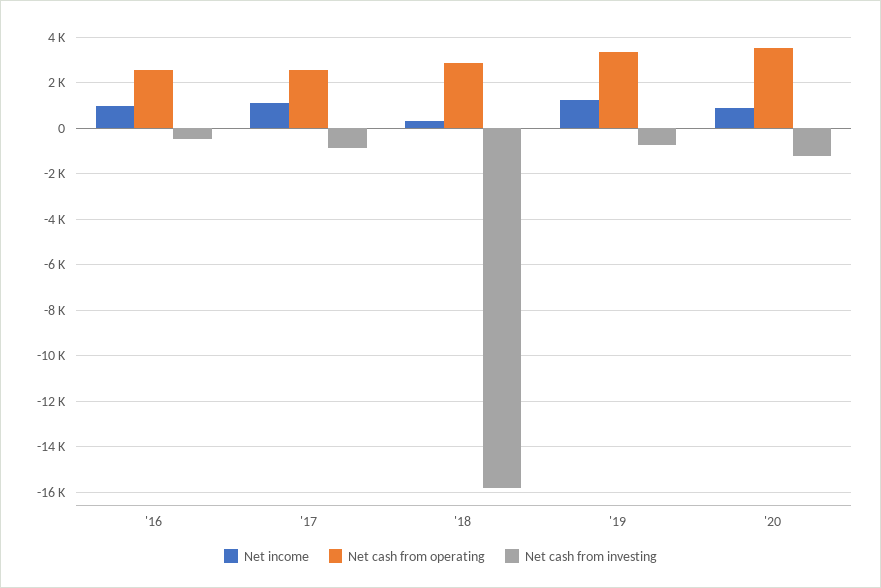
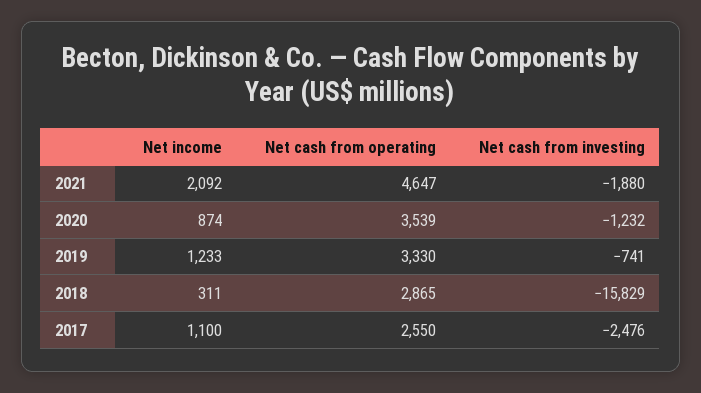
Net income, '16: 1000 -> none
Net cash from operating, '16: 2500 -> none
Net cash from investing, '16: -500 -> none
Net cash from investing, '17: -1000 -> -2476
Net income, 2021: none -> 2092
Net cash from operating, 2021: none -> 4647
Net cash from investing, 2021: none -> -1880

